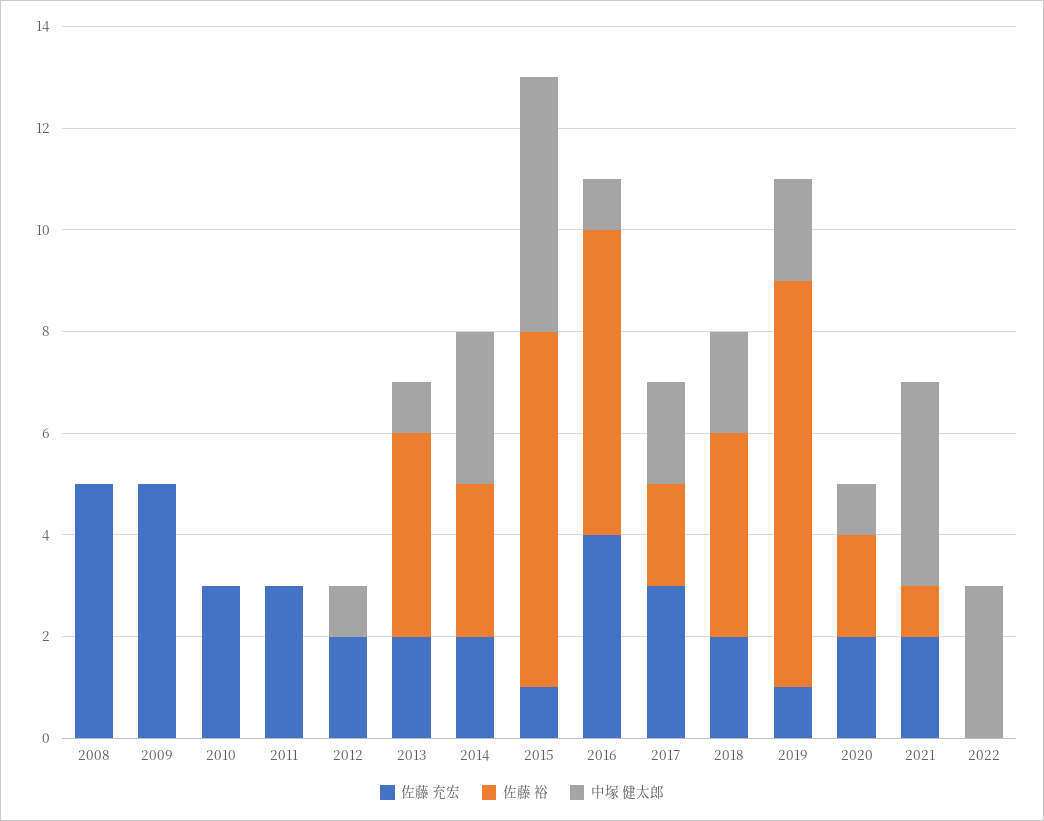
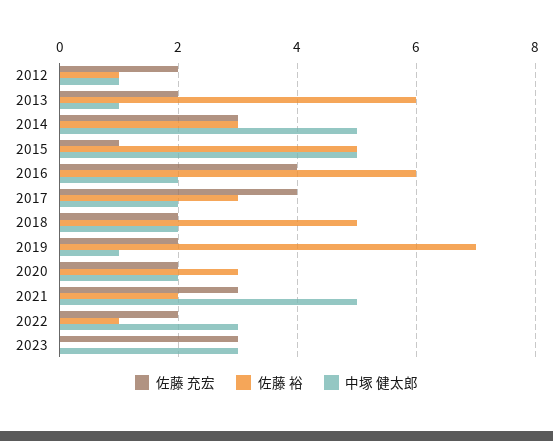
佐藤 充宏, 2008: 5 -> none
佐藤 裕, 2008: 0 -> none
中塚 健太郎, 2008: 0 -> none
佐藤 充宏, 2009: 5 -> none
佐藤 裕, 2009: 0 -> none
中塚 健太郎, 2009: 0 -> none
佐藤 充宏, 2010: 3 -> none
佐藤 裕, 2010: 0 -> none
中塚 健太郎, 2010: 0 -> none
佐藤 充宏, 2011: 3 -> none
佐藤 裕, 2011: 0 -> none
中塚 健太郎, 2011: 0 -> none
佐藤 裕, 2012: 0 -> 1
佐藤 裕, 2013: 4 -> 6
佐藤 充宏, 2014: 2 -> 3
中塚 健太郎, 2014: 3 -> 5
佐藤 裕, 2015: 7 -> 5
中塚 健太郎, 2016: 1 -> 2
佐藤 充宏, 2017: 3 -> 4
佐藤 裕, 2017: 2 -> 3
佐藤 裕, 2018: 4 -> 5
佐藤 充宏, 2019: 1 -> 2
佐藤 裕, 2019: 8 -> 7
中塚 健太郎, 2019: 2 -> 1
佐藤 裕, 2020: 2 -> 3
中塚 健太郎, 2020: 1 -> 2
佐藤 充宏, 2021: 2 -> 3
佐藤 裕, 2021: 1 -> 2
中塚 健太郎, 2021: 4 -> 5
佐藤 充宏, 2022: 0 -> 2
佐藤 裕, 2022: 0 -> 1
佐藤 充宏, 2023: none -> 3
佐藤 裕, 2023: none -> 0
中塚 健太郎, 2023: none -> 3

